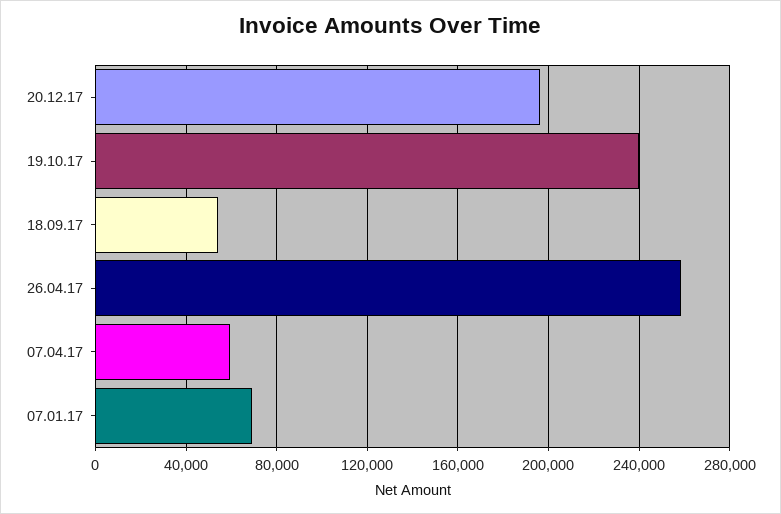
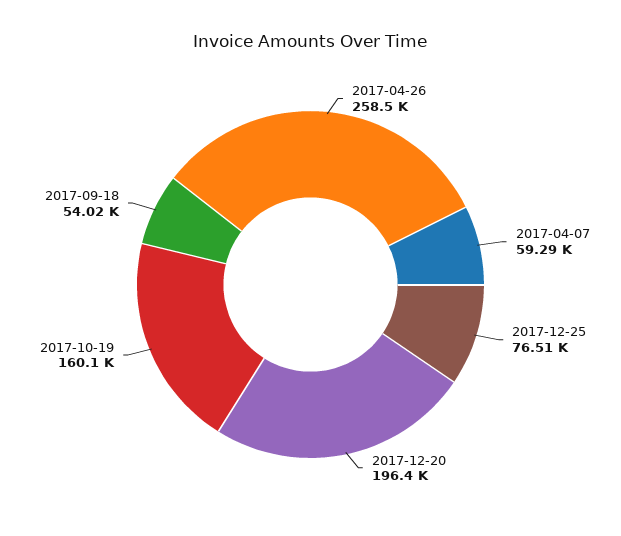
19.10.17: 240000 -> 160100
07.01.17: 70000 -> none
2017-12-25: none -> 76510

